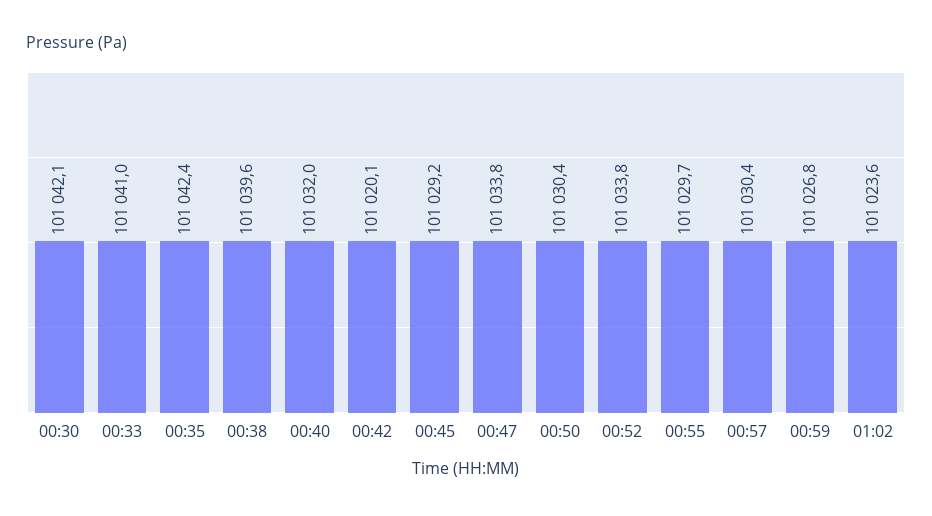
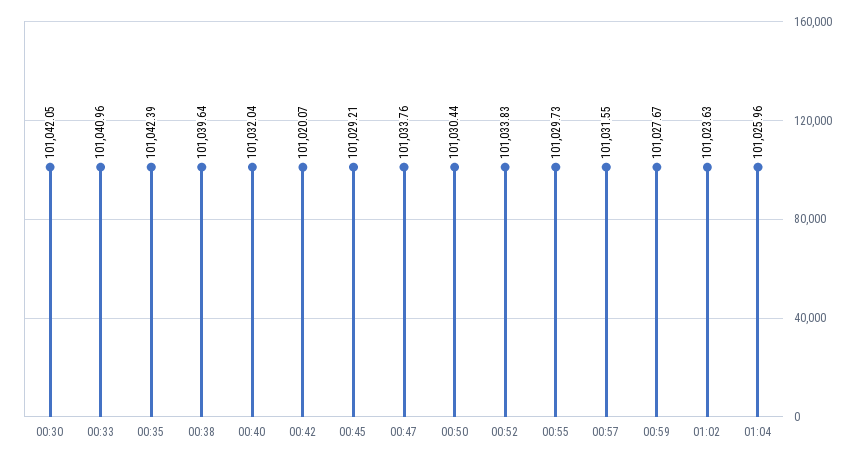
00:57: 101030.4 -> 101031.55
00:59: 101026.8 -> 101027.67
01:04: none -> 101025.96

